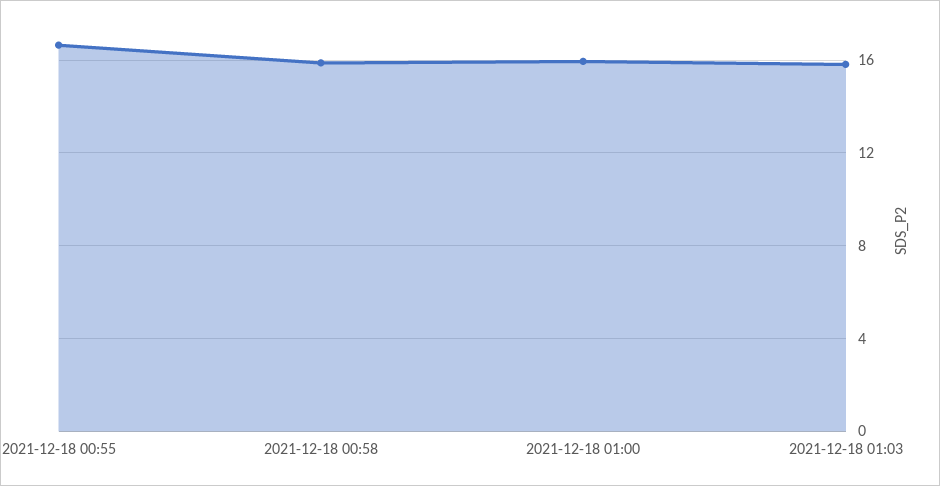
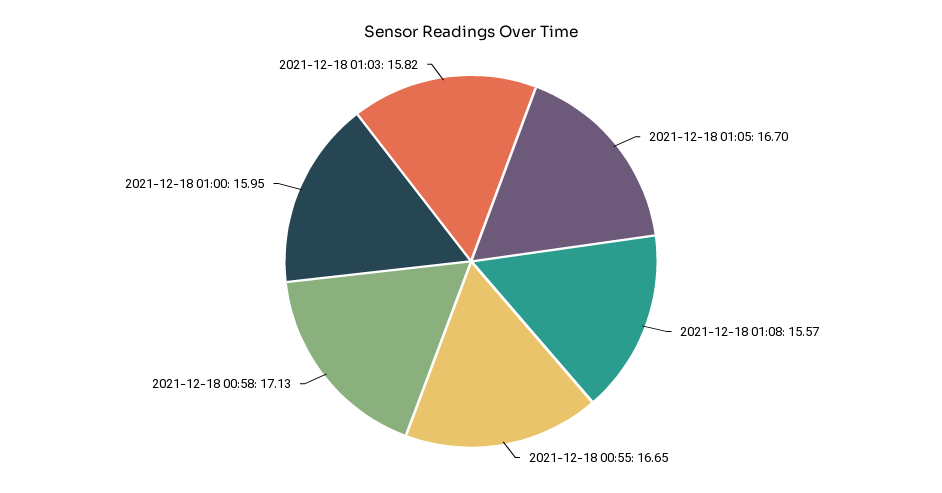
2021-12-18 00:58: 16 -> 17.13
2021-12-18 01:05: none -> 16.7
2021-12-18 01:08: none -> 15.57

